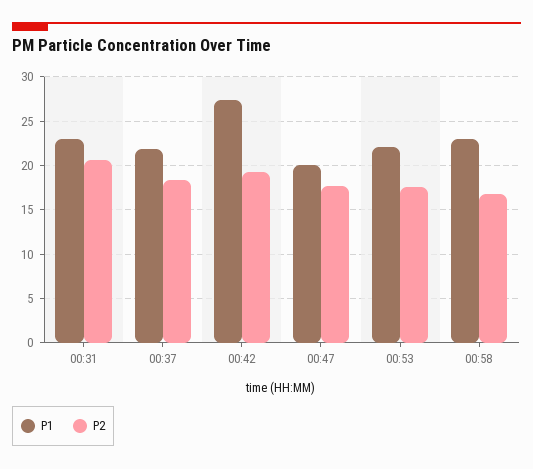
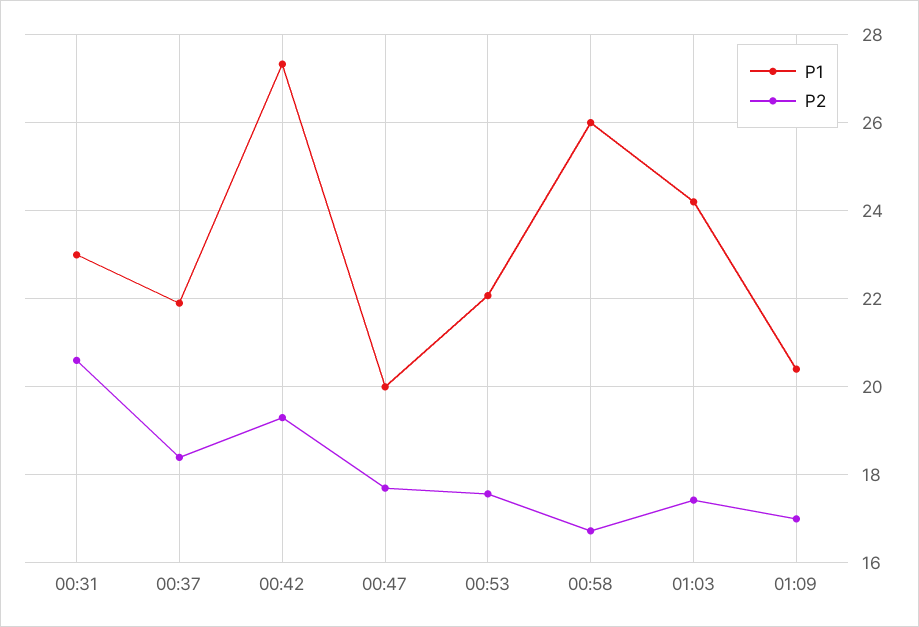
P1, 00:58: 23 -> 26
P1, 01:03: none -> 24.2
P2, 01:03: none -> 17.4
P1, 01:09: none -> 20.4
P2, 01:09: none -> 17

